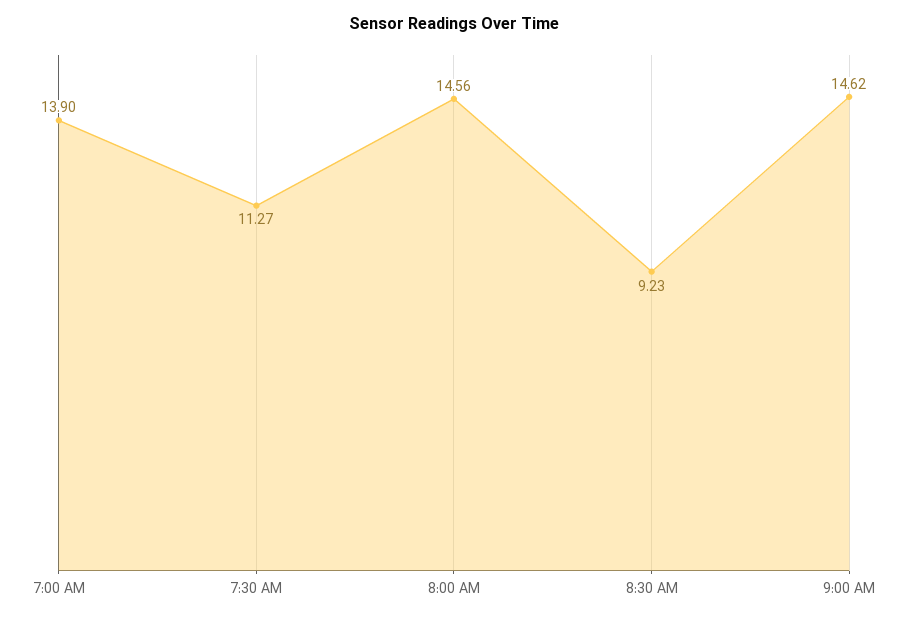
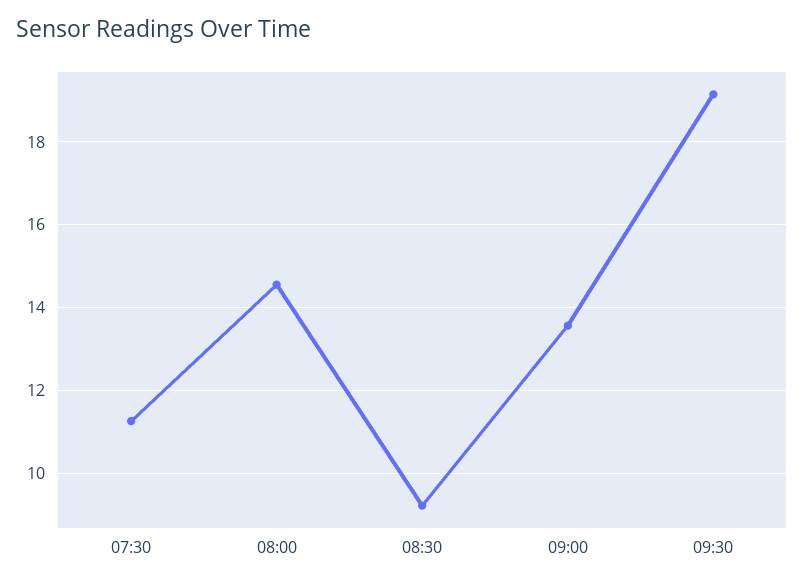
7:00 AM: 13.9 -> none
9:00 AM: 14.62 -> 13.6
09:30: none -> 19.2

